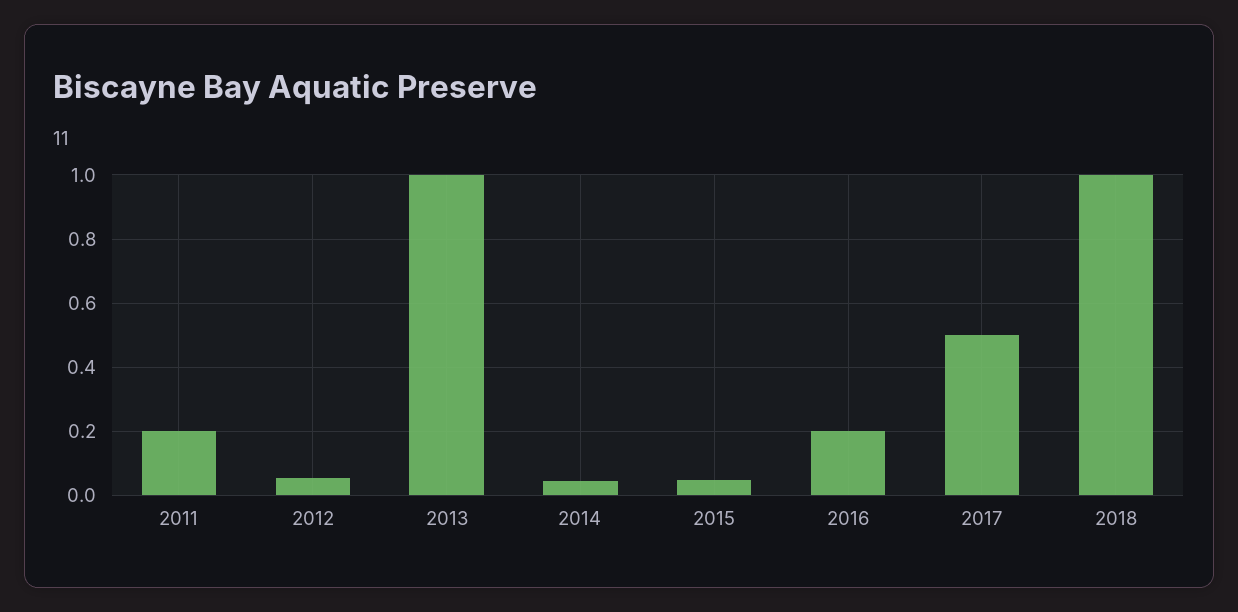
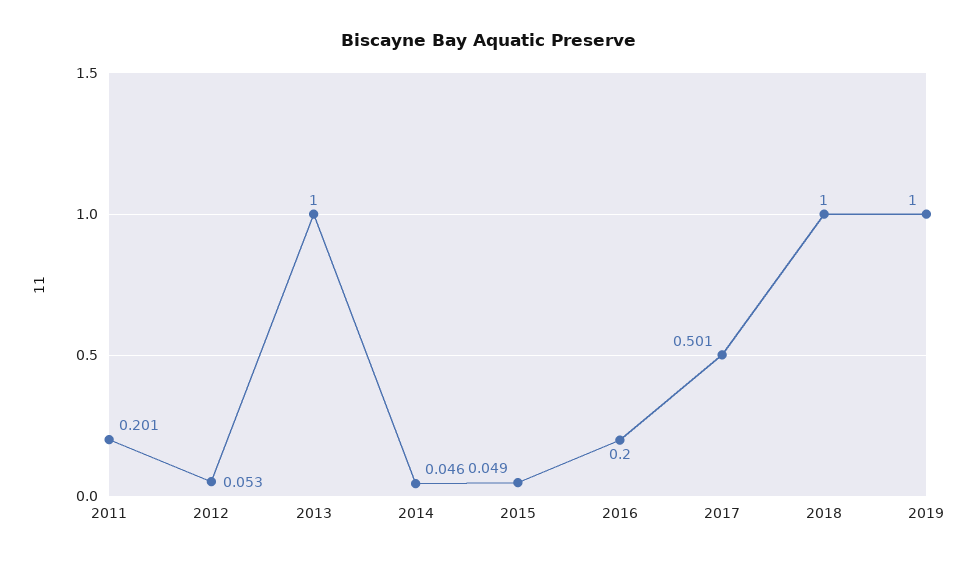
2019: none -> 1

